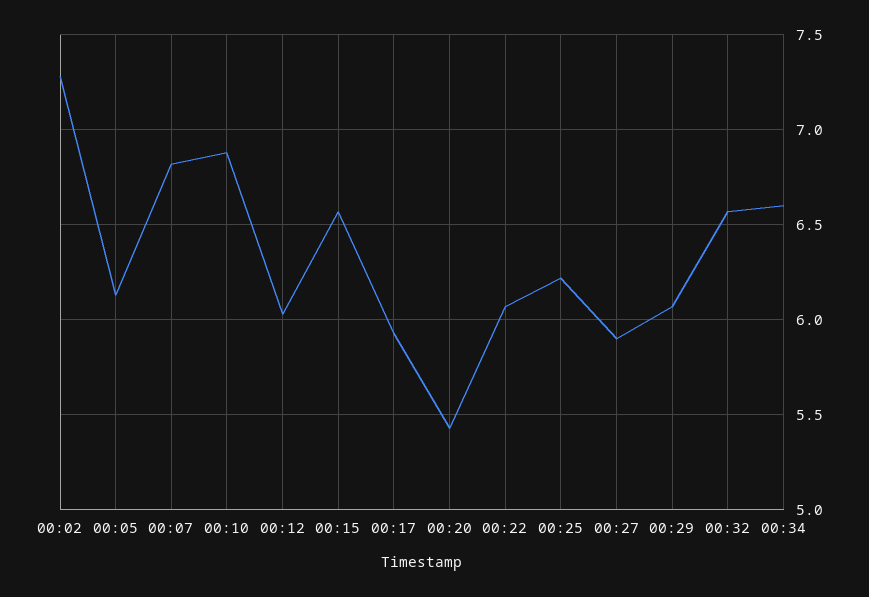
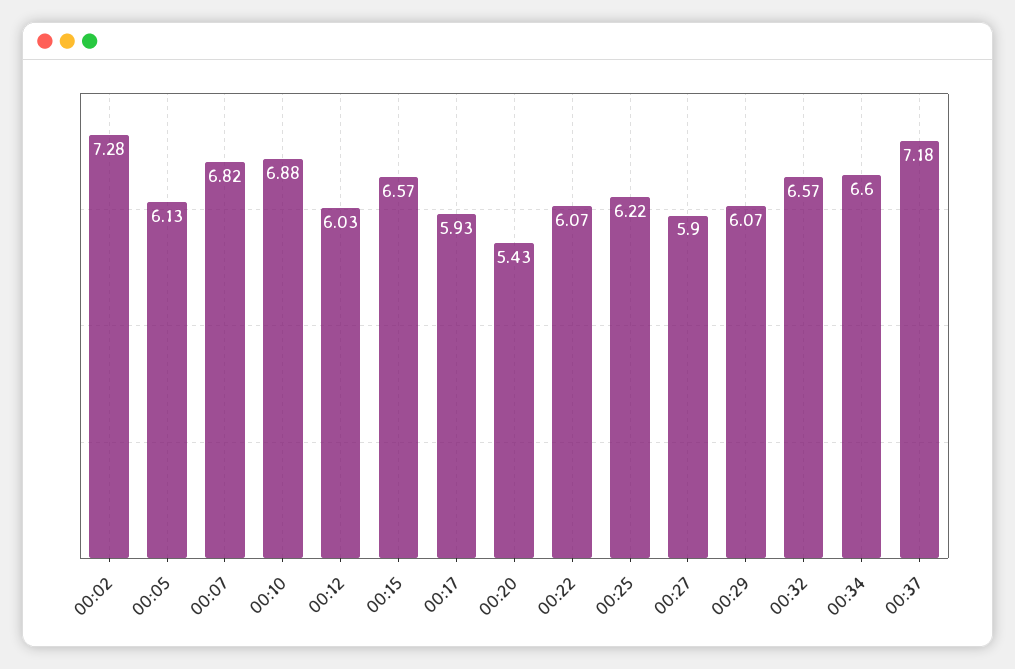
00:37: none -> 7.18

